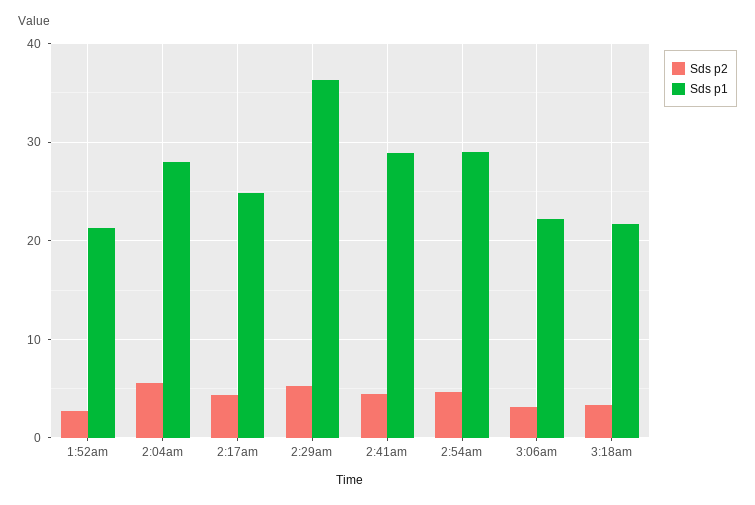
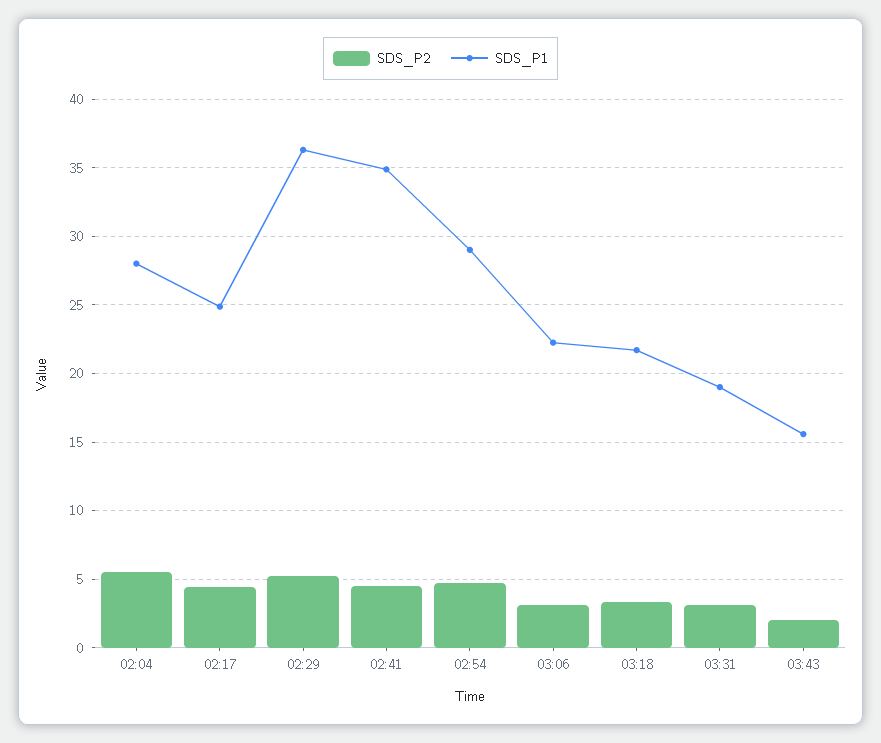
Sds p2, 1:52am: 3 -> none
Sds p1, 1:52am: 21 -> none
Sds p1, 2:41am: 29 -> 35
Sds p2, 03:31: none -> 3
Sds p1, 03:31: none -> 19
Sds p2, 03:43: none -> 2
Sds p1, 03:43: none -> 15.5

